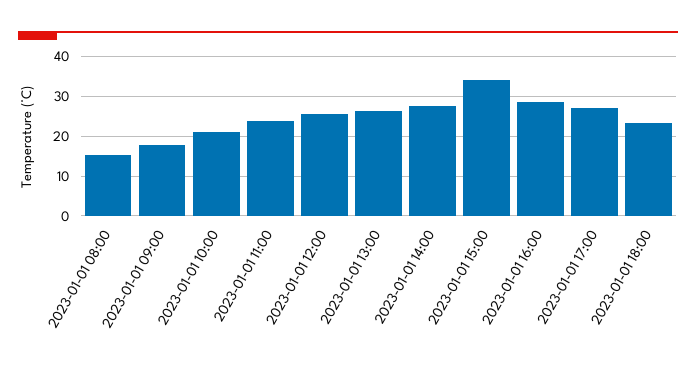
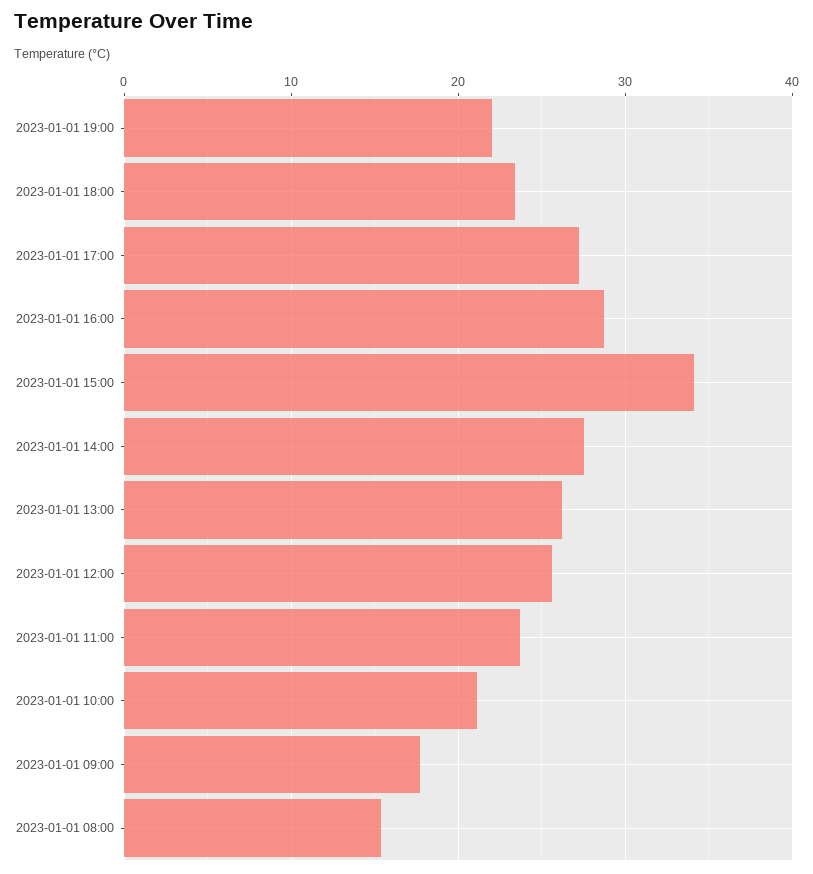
2023-01-01 19:00: none -> 22

